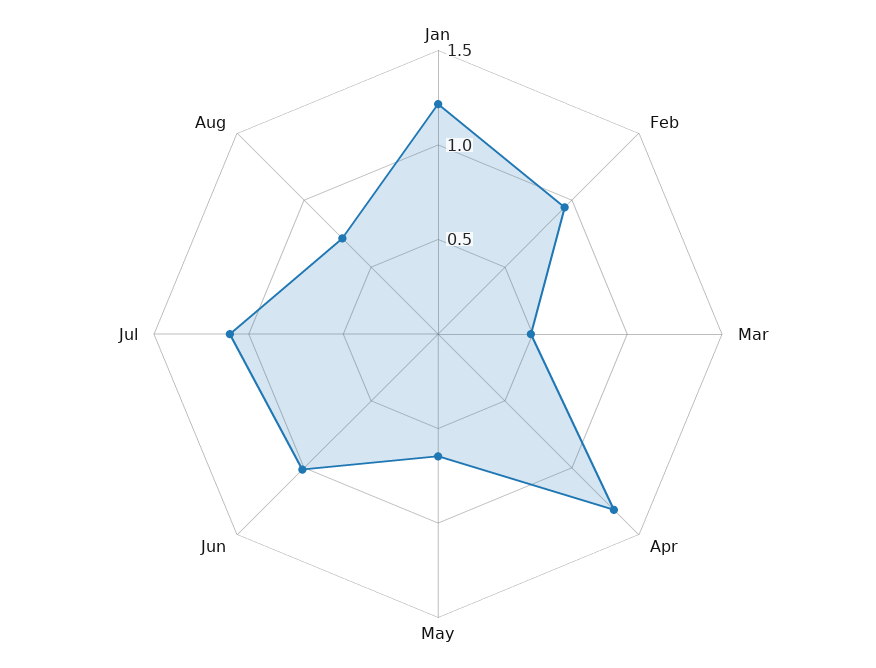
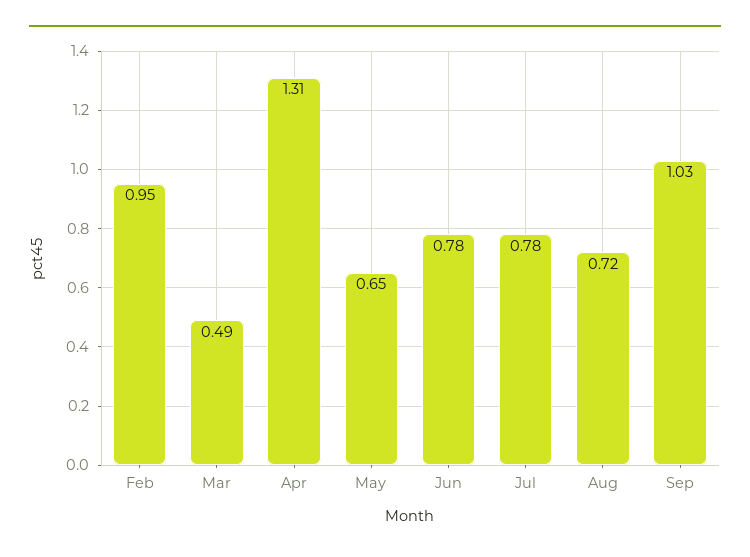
Jan: 1.2 -> none
Jun: 1 -> 0.78
Jul: 1.1 -> 0.78
Sep: none -> 1.03

